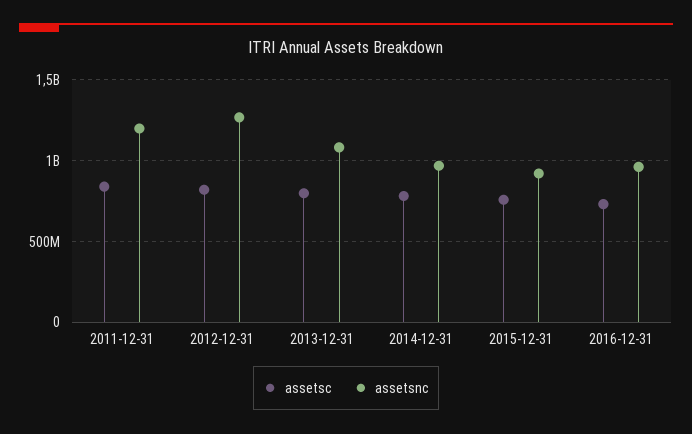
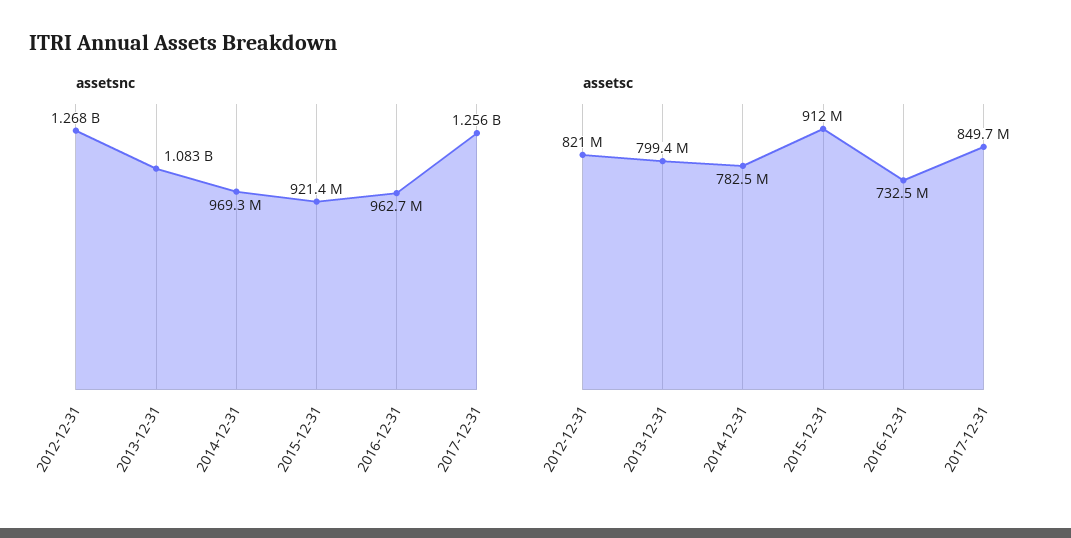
assetsc, 2011-12-31: 850000000 -> none
assetsnc, 2011-12-31: 1200000000 -> none
assetsc, 2015-12-31: 750000000 -> 912000000
assetsnc, 2017-12-31: none -> 1256000000
assetsc, 2017-12-31: none -> 849700000

